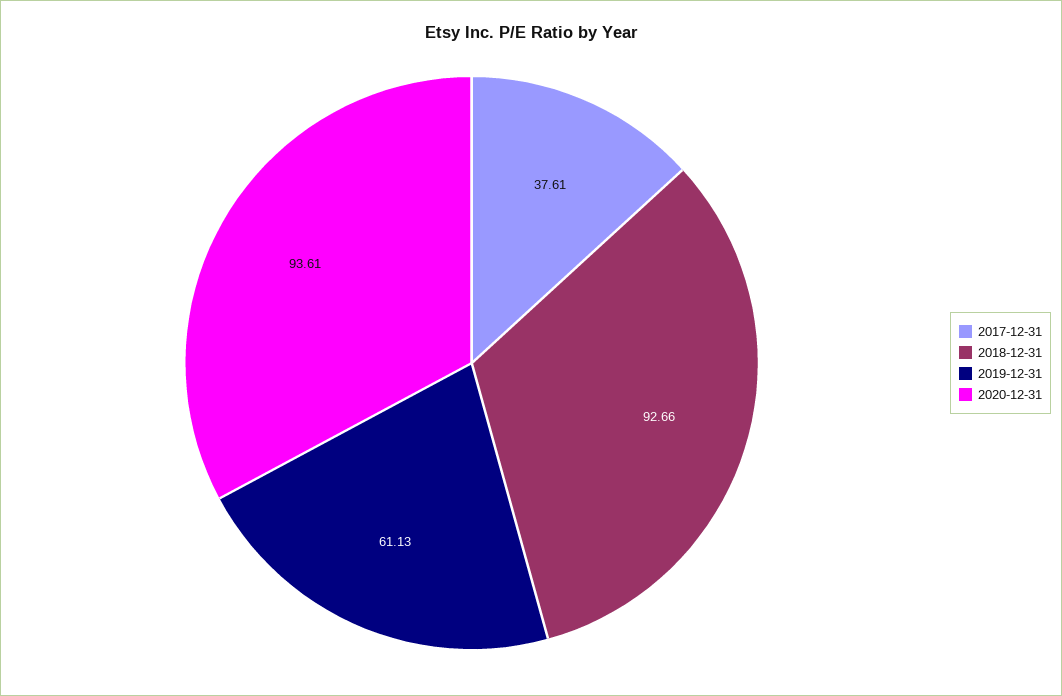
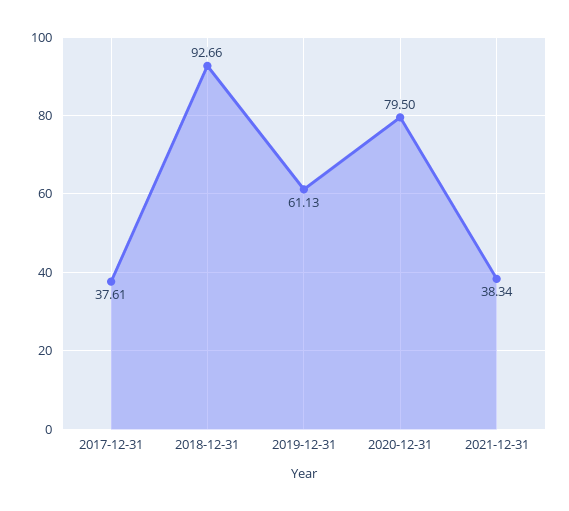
2020-12-31: 93.61 -> 79.5
2021-12-31: none -> 38.34

